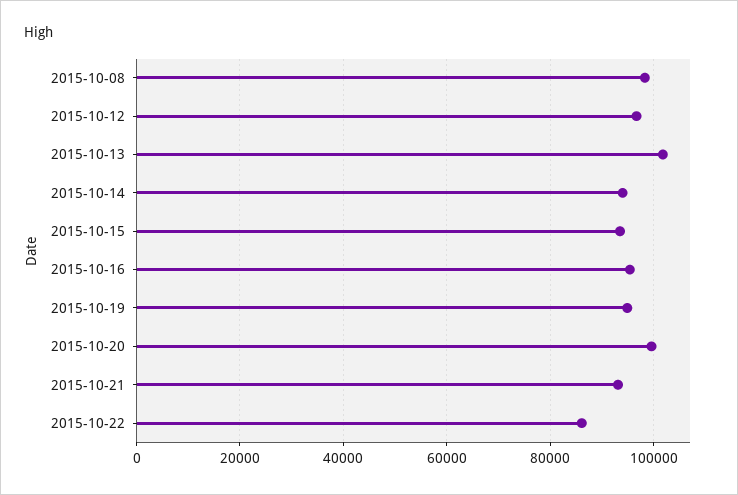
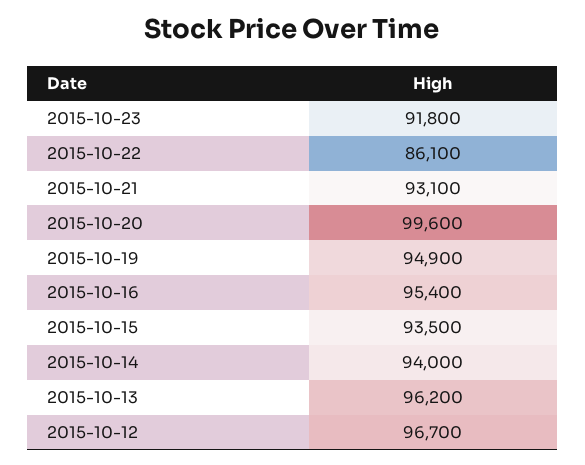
2015-10-08: 98000 -> none
2015-10-13: 102000 -> 96200
2015-10-23: none -> 91800

